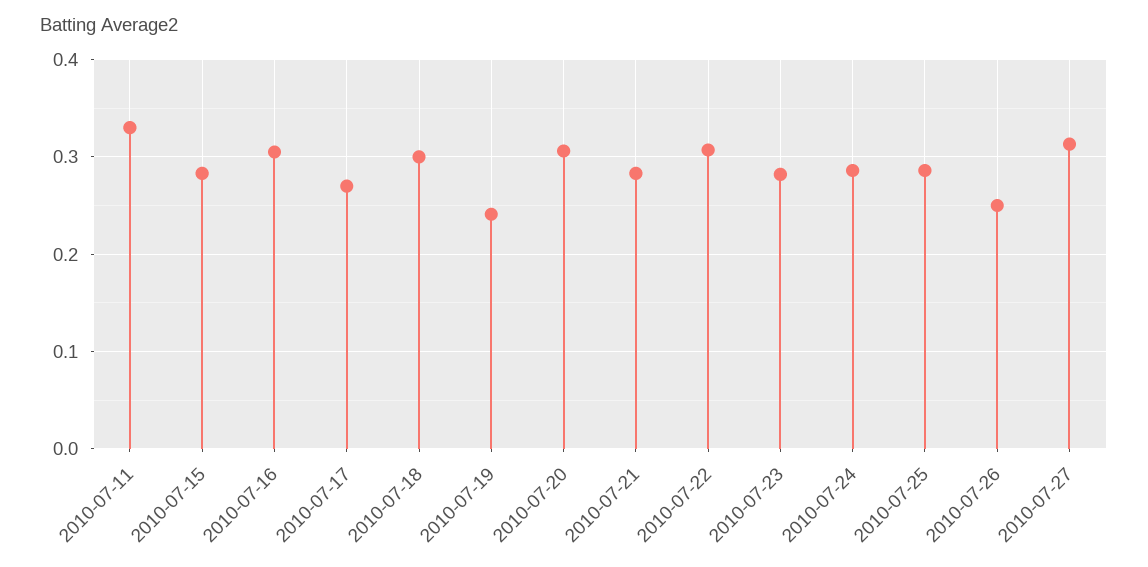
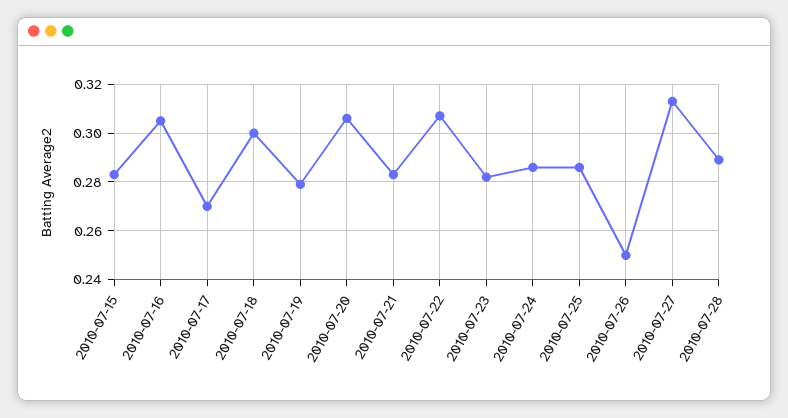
2010-07-11: 0.33 -> none
2010-07-19: 0.24 -> 0.28
2010-07-28: none -> 0.29

